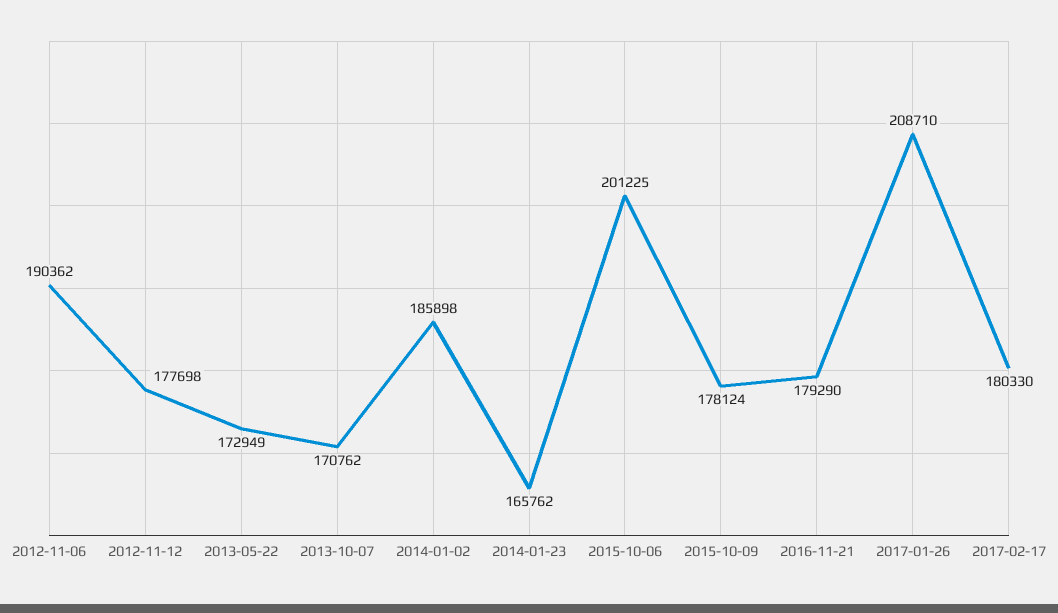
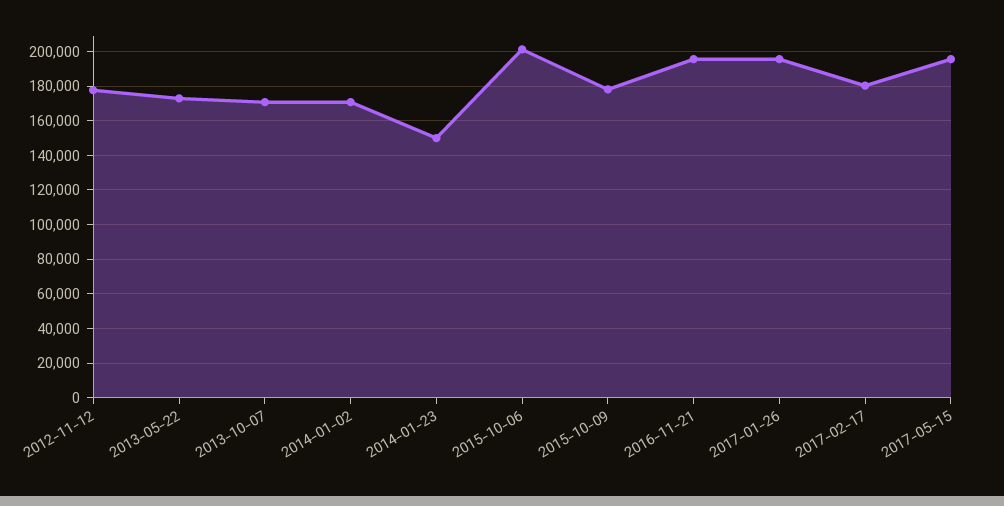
2012-11-06: 190362 -> none
2014-01-02: 185898 -> 170000
2014-01-23: 165762 -> 150000
2016-11-21: 179290 -> 195000
2017-01-26: 208710 -> 195000
2017-05-15: none -> 195000

